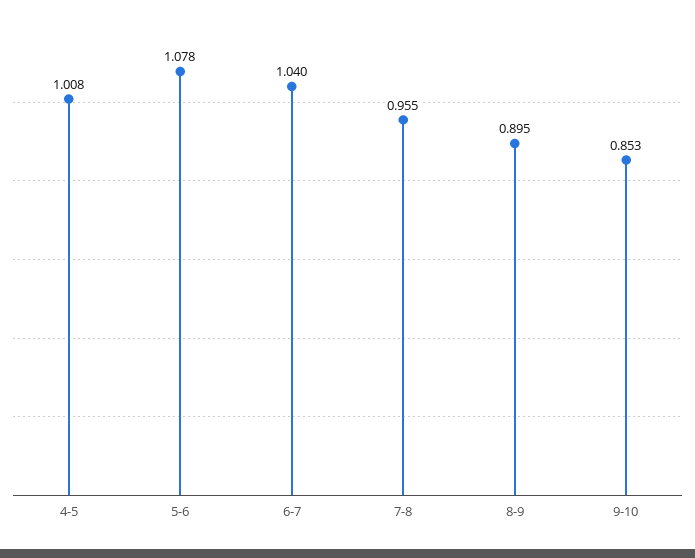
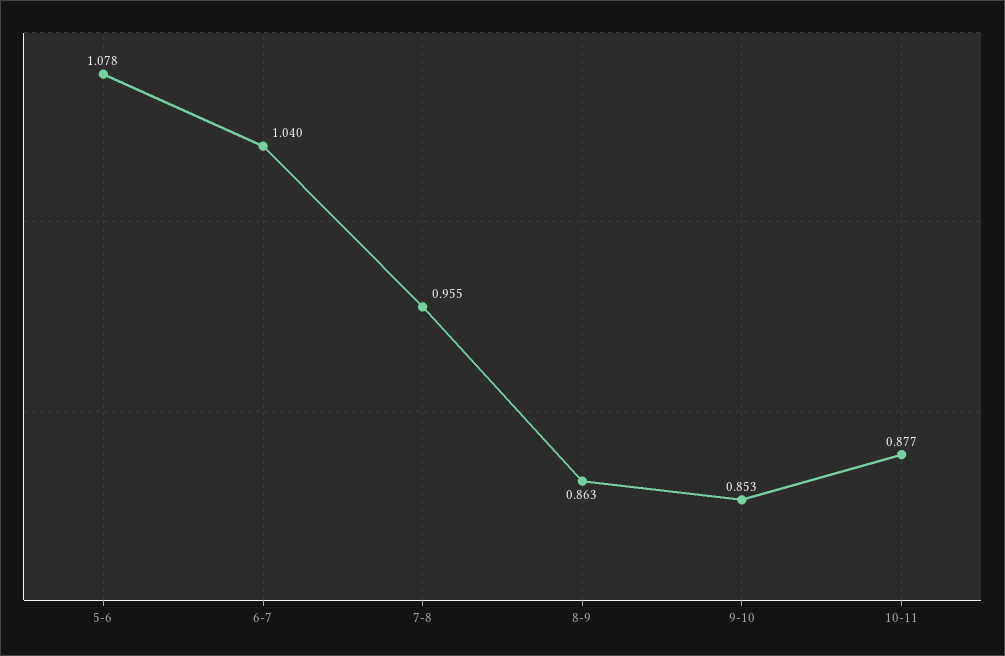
4-5: 1.008 -> none
8-9: 0.895 -> 0.863
10-11: none -> 0.877

